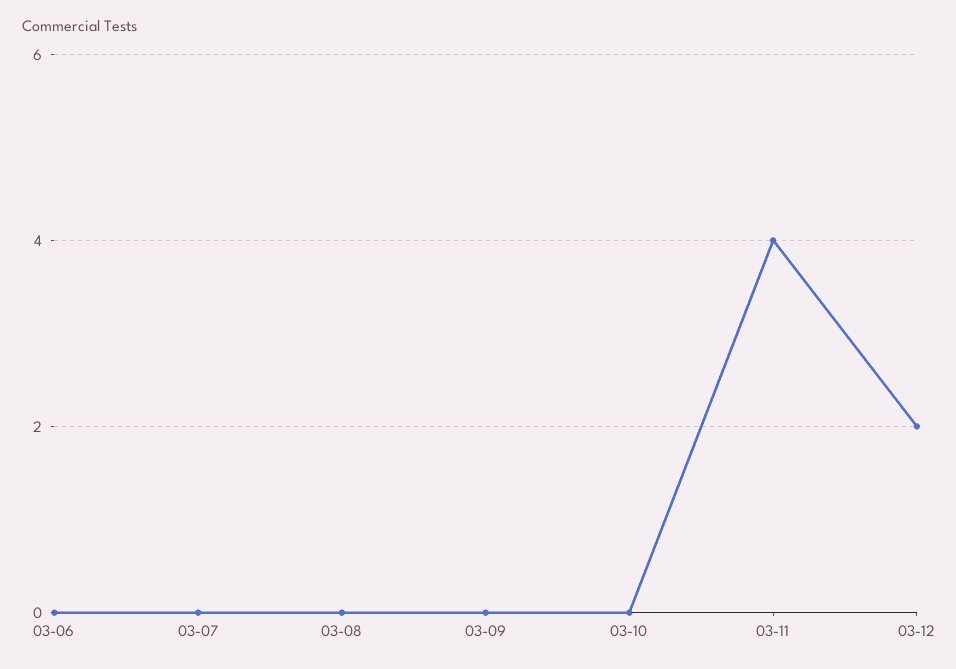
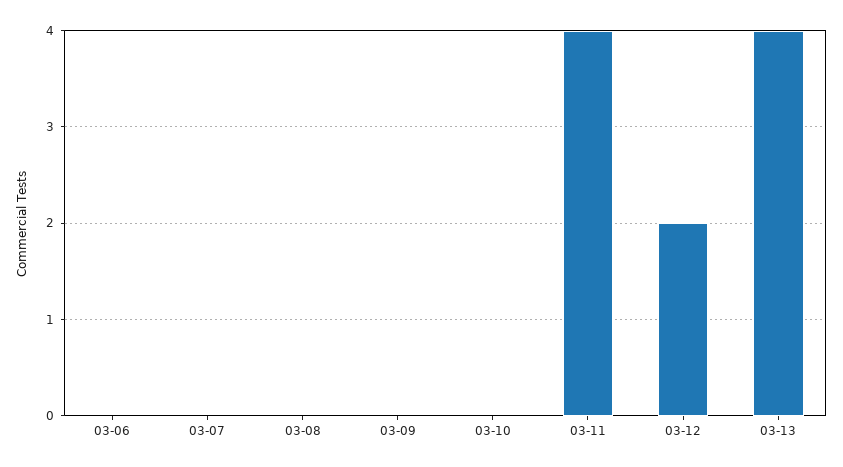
03-13: none -> 4

